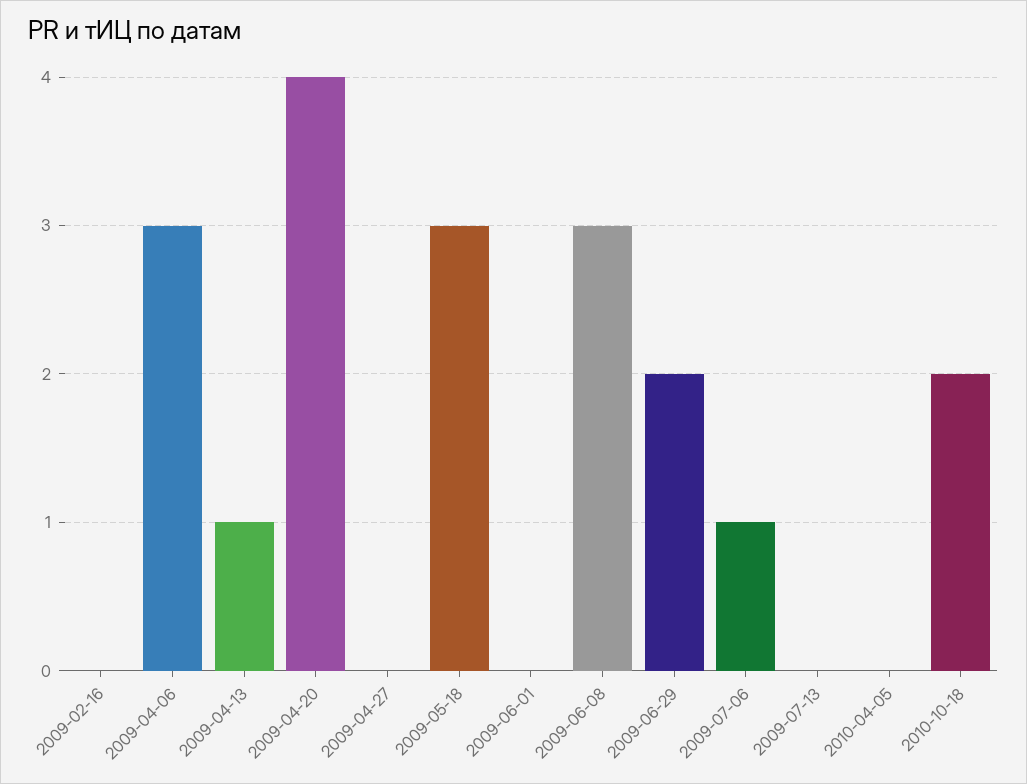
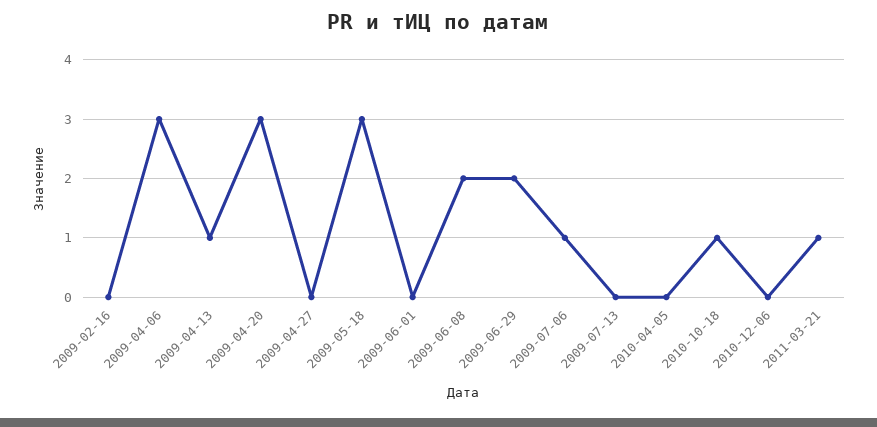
2009-04-20: 4 -> 3
2009-06-08: 3 -> 2
2010-10-18: 2 -> 1
2010-12-06: none -> 0
2011-03-21: none -> 1

